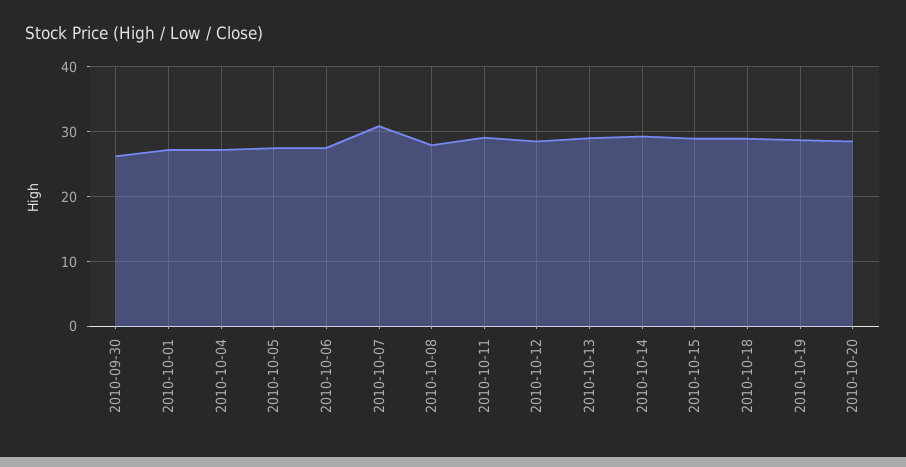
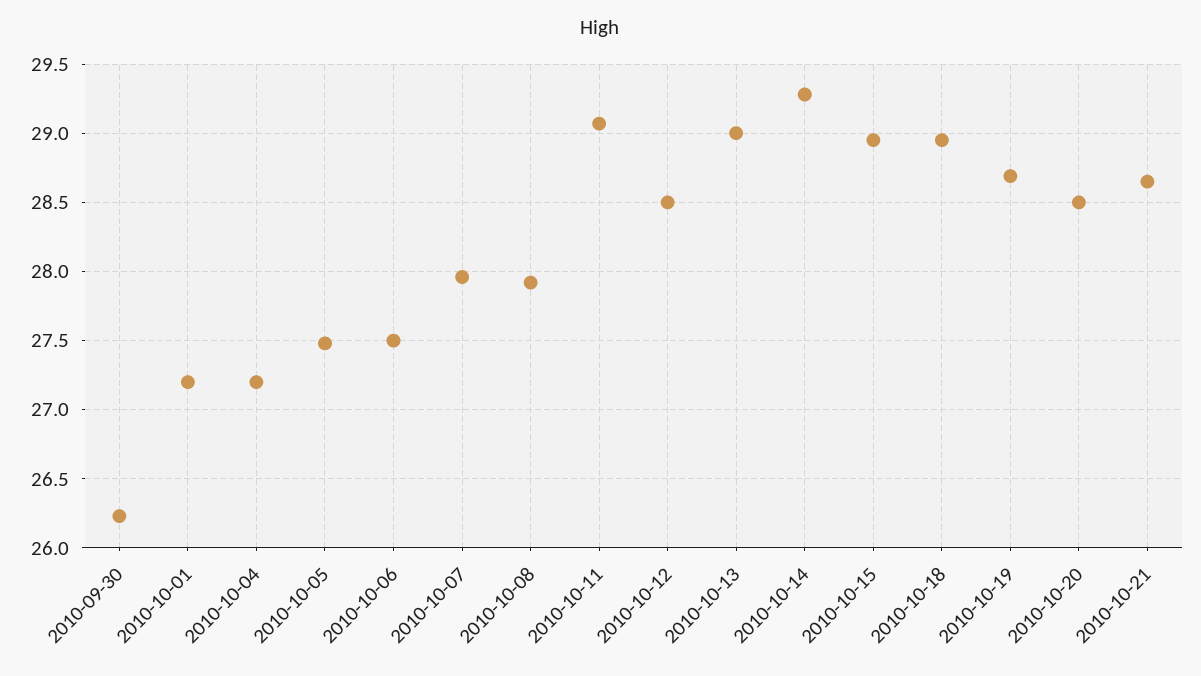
2010-10-07: 31 -> 27.95
2010-10-21: none -> 28.65

